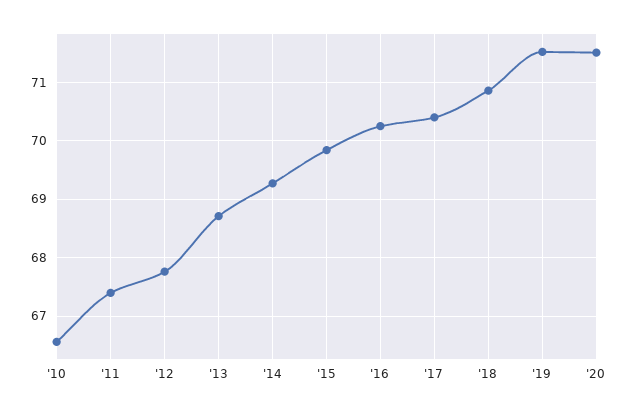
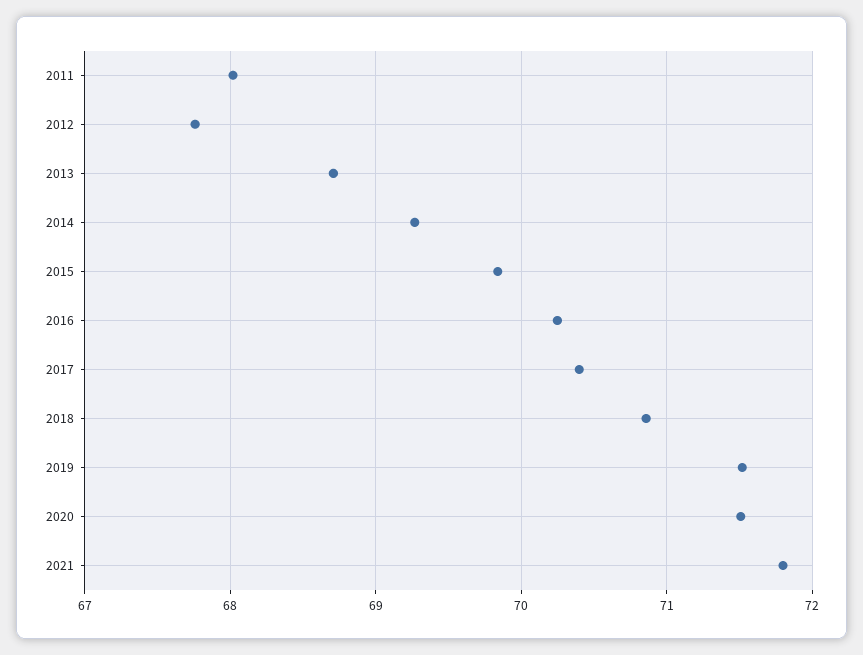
'10: 66.6 -> none
'11: 67.4 -> 68
2021: none -> 71.8

